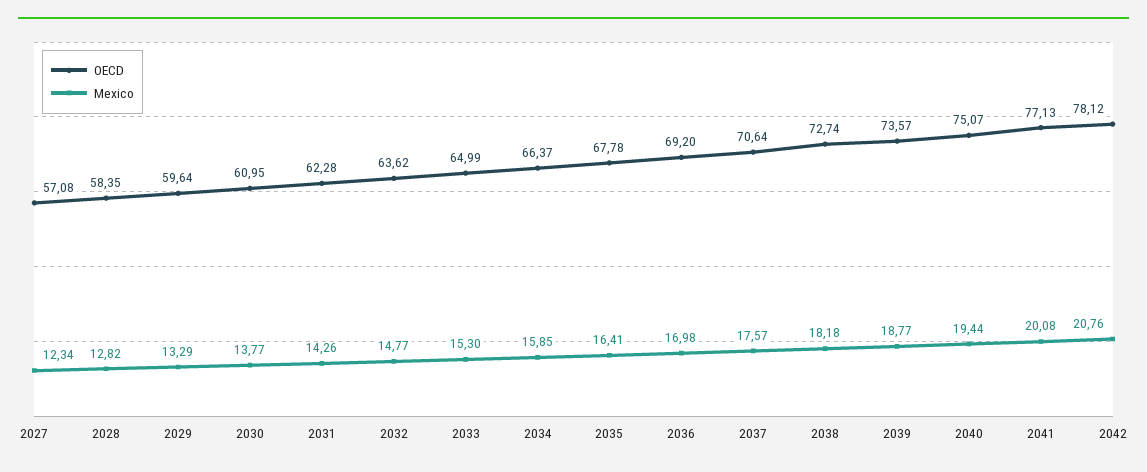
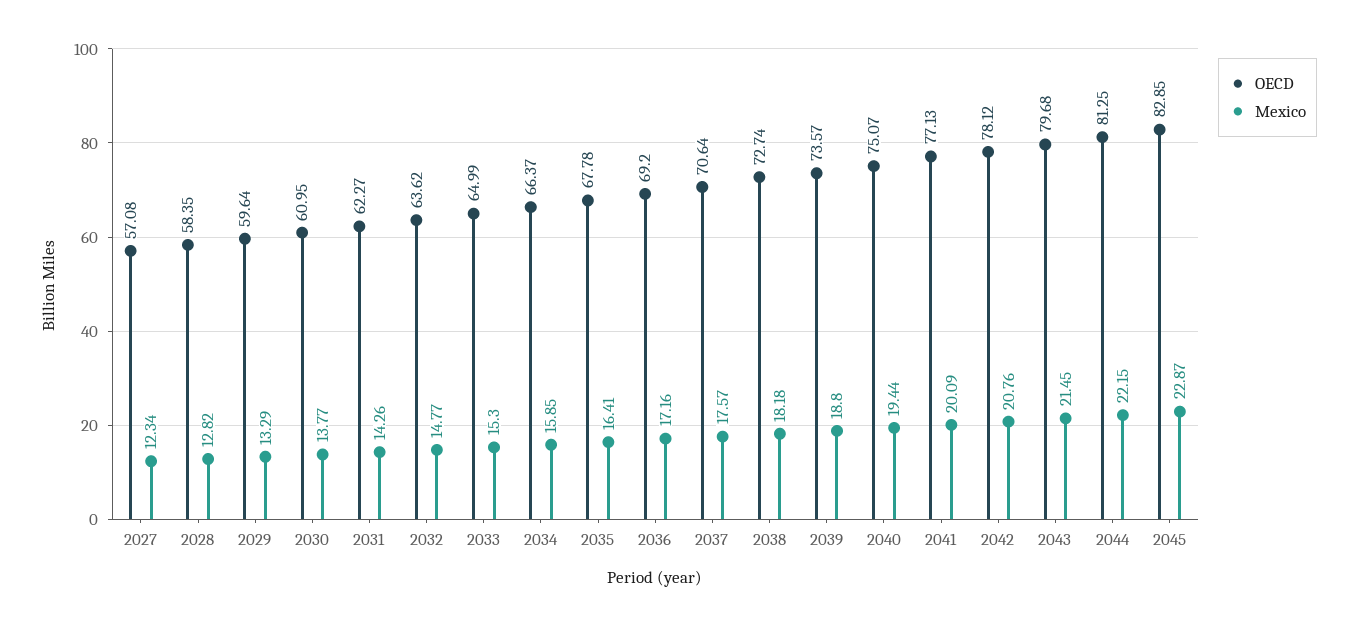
OECD, 2031: 62.28 -> 62.27
Mexico, 2036: 16.98 -> 17.16
Mexico, 2039: 18.77 -> 18.8
Mexico, 2041: 20.08 -> 20.09
OECD, 2043: none -> 79.68
Mexico, 2043: none -> 21.45
OECD, 2044: none -> 81.25
Mexico, 2044: none -> 22.15
OECD, 2045: none -> 82.85
Mexico, 2045: none -> 22.87

